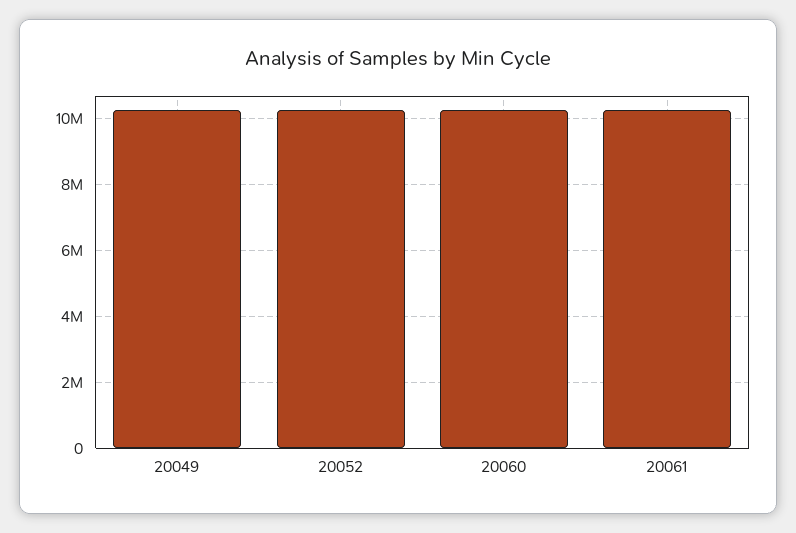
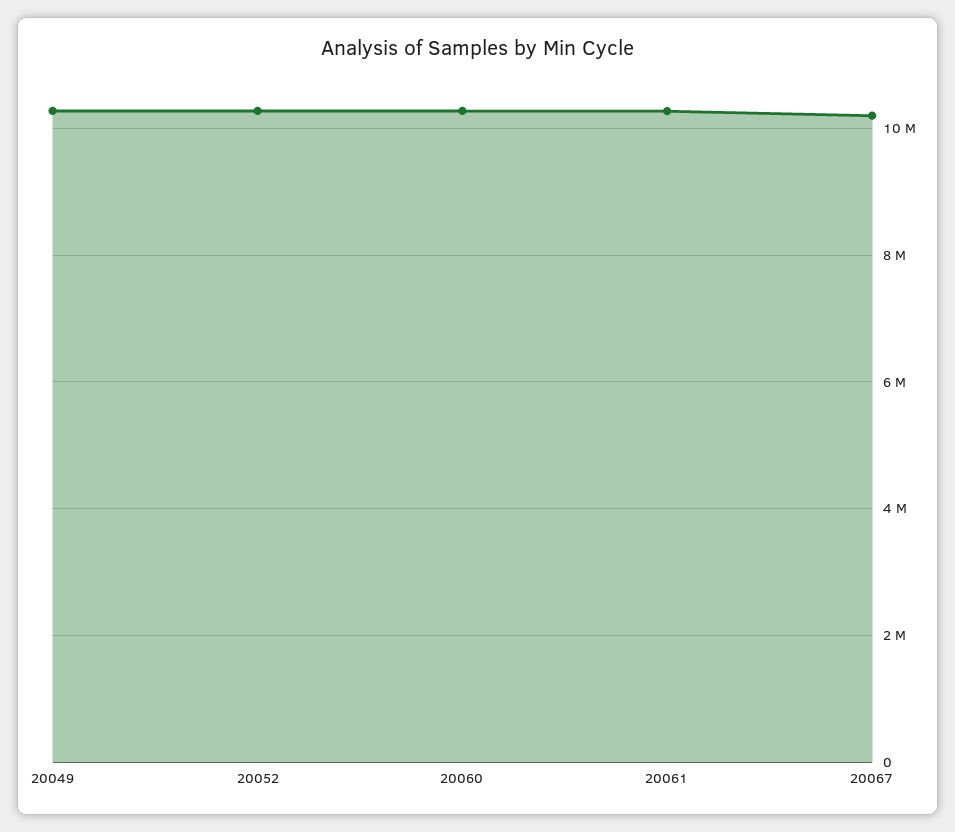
20067: none -> 10200000

